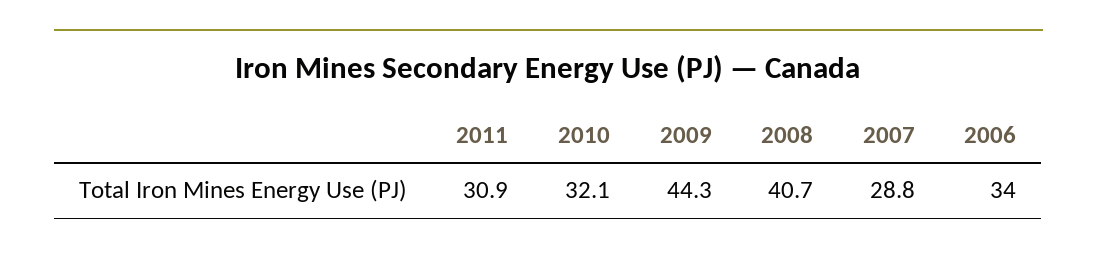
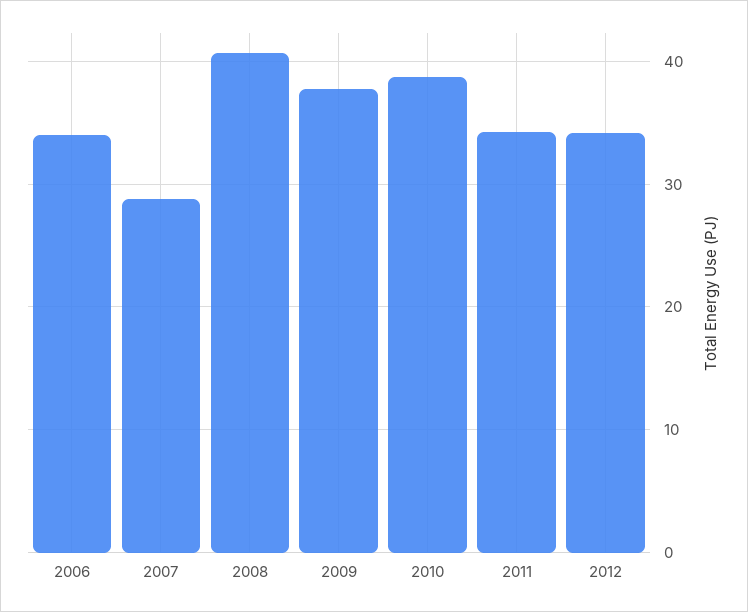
2011: 30.9 -> 34
2010: 32.1 -> 39
2009: 44.3 -> 38
2012: none -> 34

